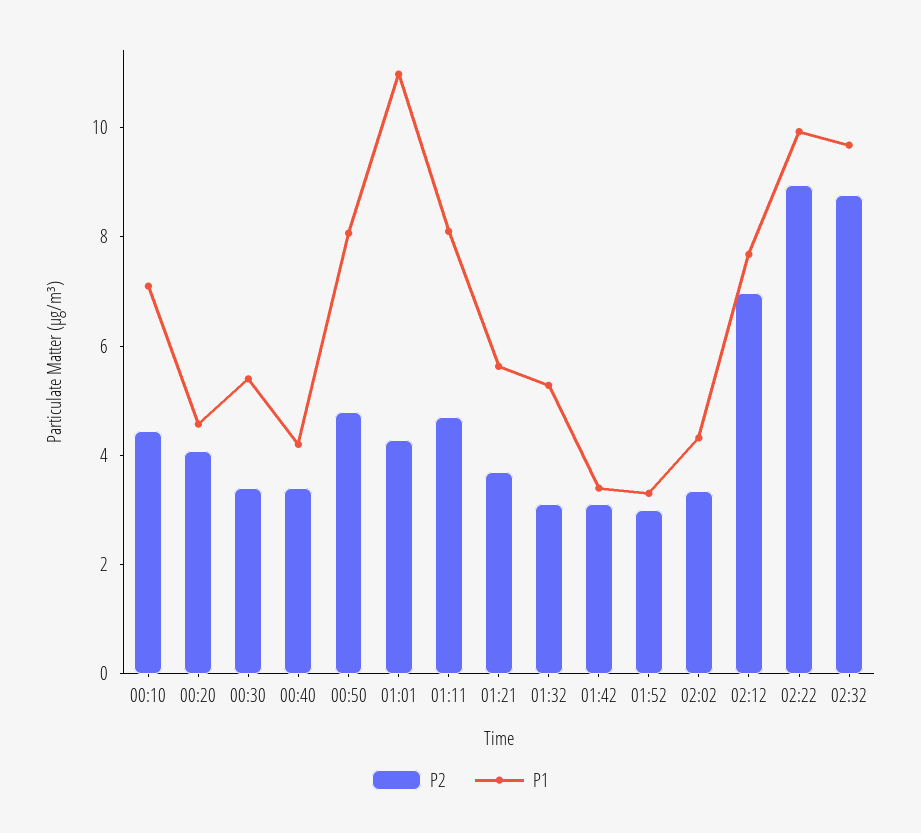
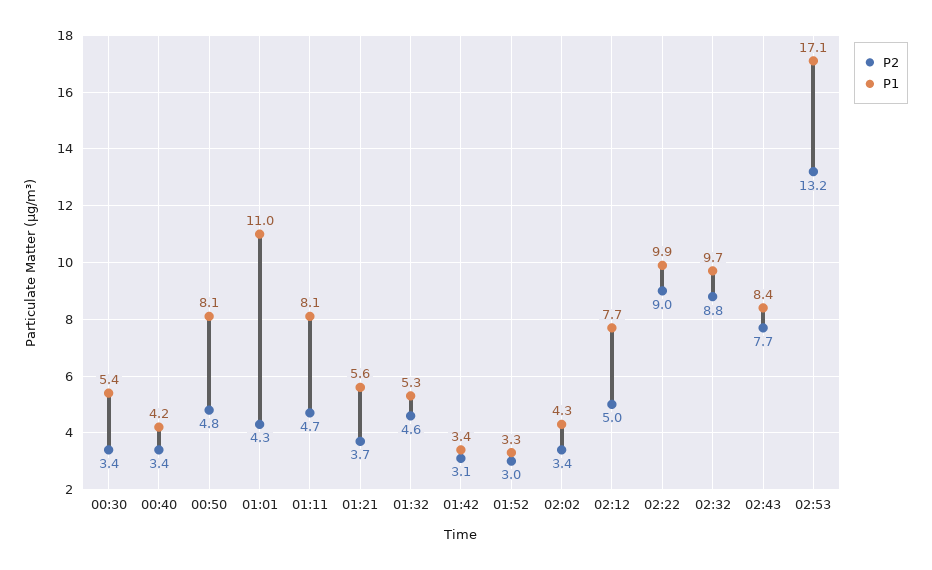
P2, 00:10: 4.5 -> none
P1, 00:10: 7 -> none
P2, 00:20: 4 -> none
P1, 00:20: 4.5 -> none
P2, 01:32: 3 -> 4.6
P2, 02:12: 7 -> 5
P2, 02:43: none -> 7.7
P1, 02:43: none -> 8.4
P2, 02:53: none -> 13.2
P1, 02:53: none -> 17.1

